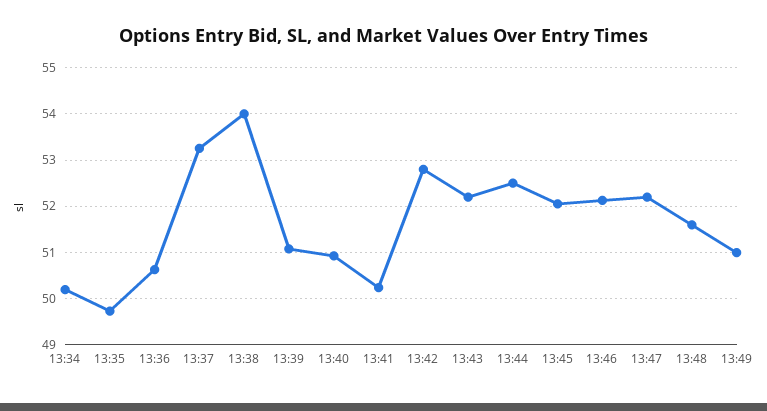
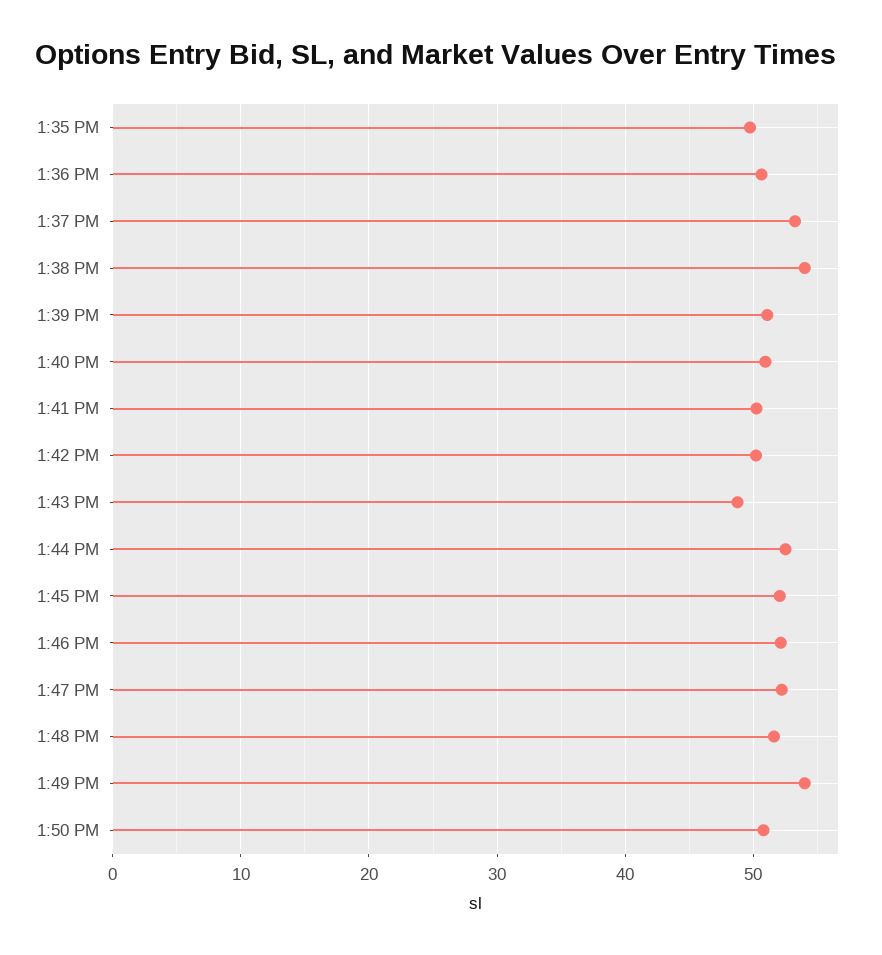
13:34: 50.2 -> none
13:42: 52.8 -> 50
13:43: 52.2 -> 49
13:49: 51 -> 54
1:50 PM: none -> 51

